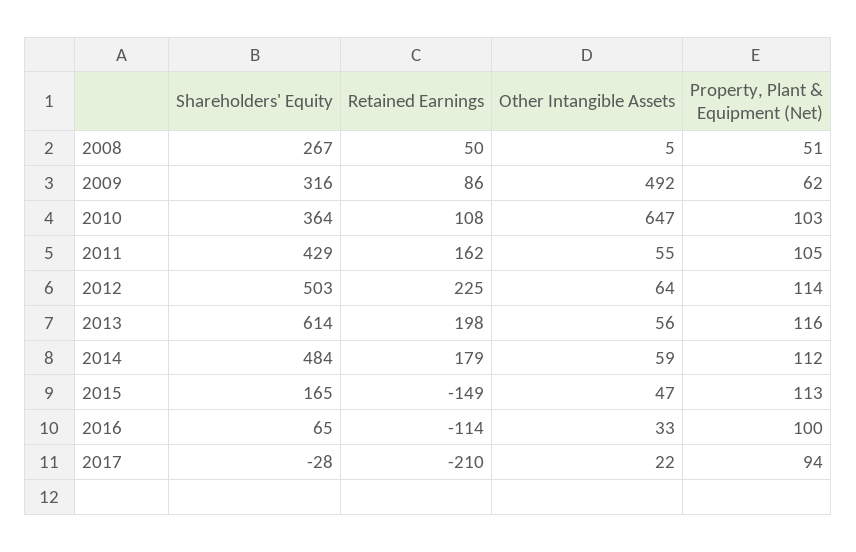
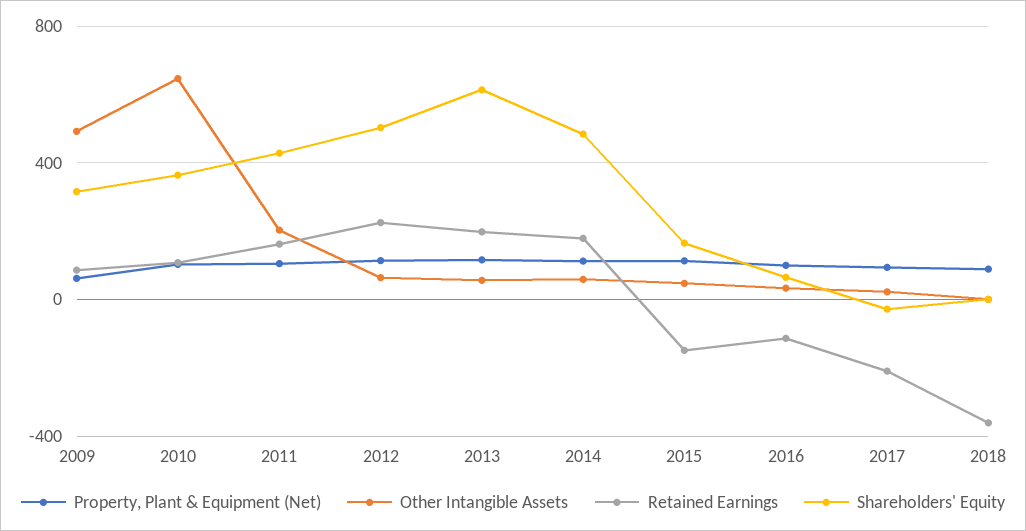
Shareholders' Equity, 2008: 267 -> none
Retained Earnings, 2008: 50 -> none
Other Intangible Assets, 2008: 5 -> none
Property, Plant & Equipment (Net), 2008: 51 -> none
Other Intangible Assets, 2011: 55 -> 200
Property, Plant & Equipment (Net), 2018: none -> 100
Other Intangible Assets, 2018: none -> 0
Retained Earnings, 2018: none -> -350
Shareholders' Equity, 2018: none -> 0

